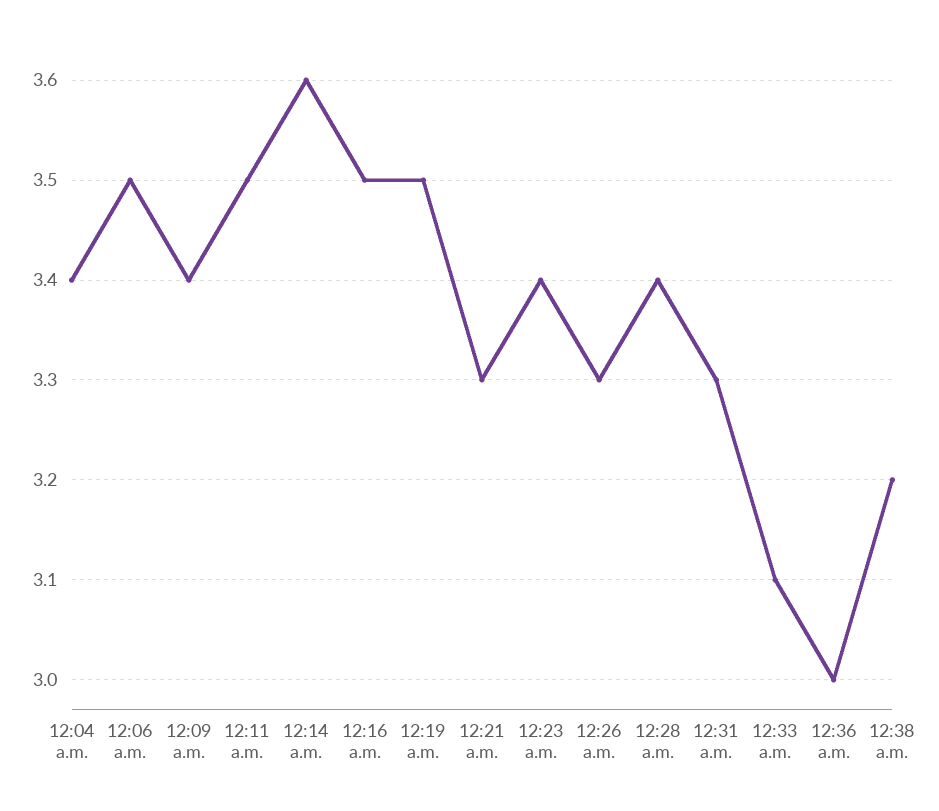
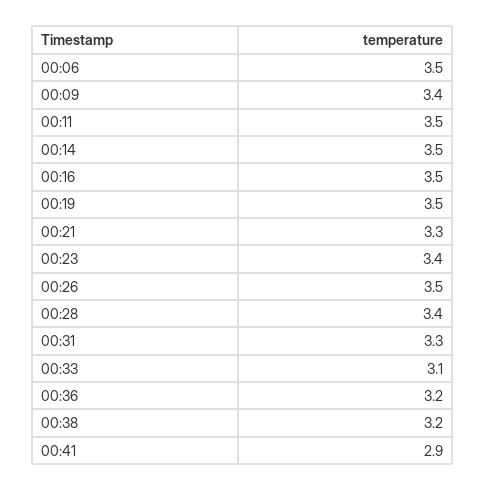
12:04 a.m.: 3.4 -> none
12:14 a.m.: 3.6 -> 3.5
12:26 a.m.: 3.3 -> 3.5
12:36 a.m.: 3 -> 3.2
00:41: none -> 2.9

